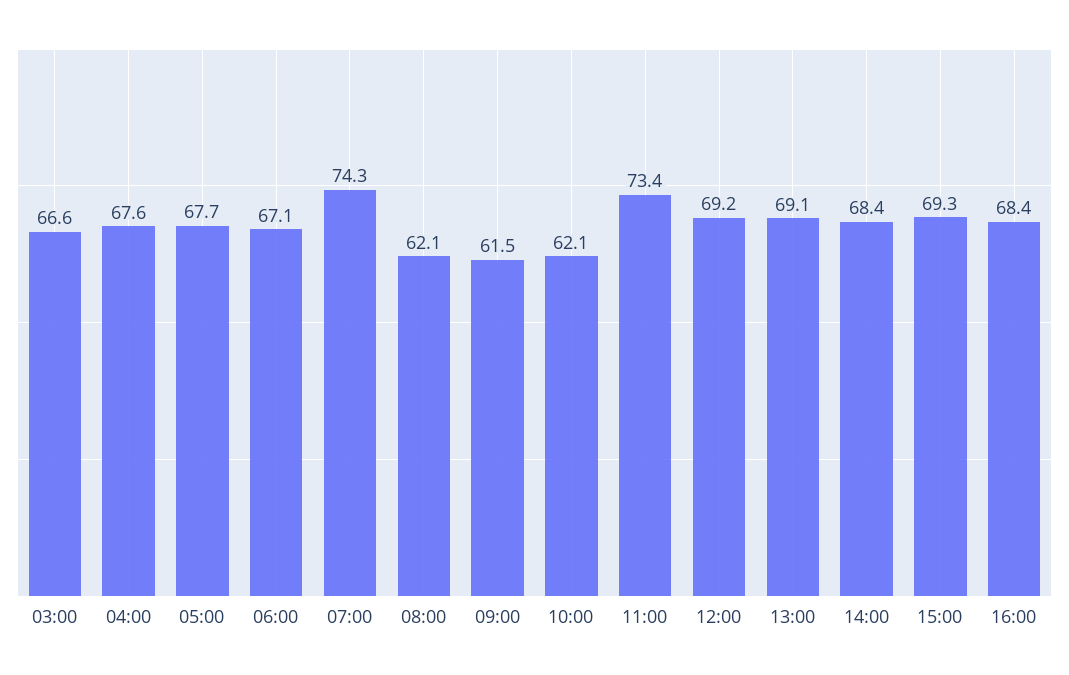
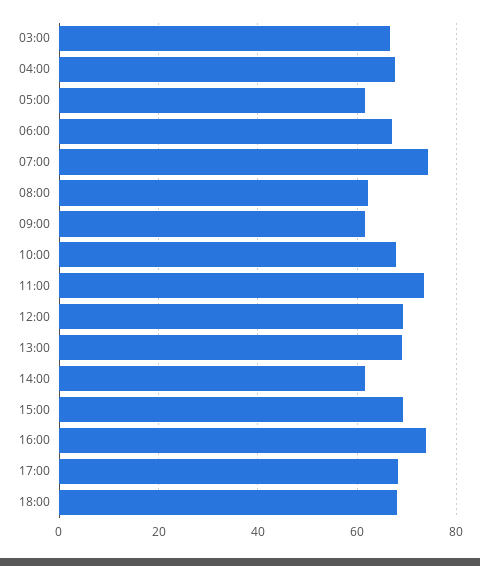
05:00: 67.7 -> 62
10:00: 62.1 -> 68
14:00: 68.4 -> 62
16:00: 68.4 -> 74
17:00: none -> 68
18:00: none -> 68

